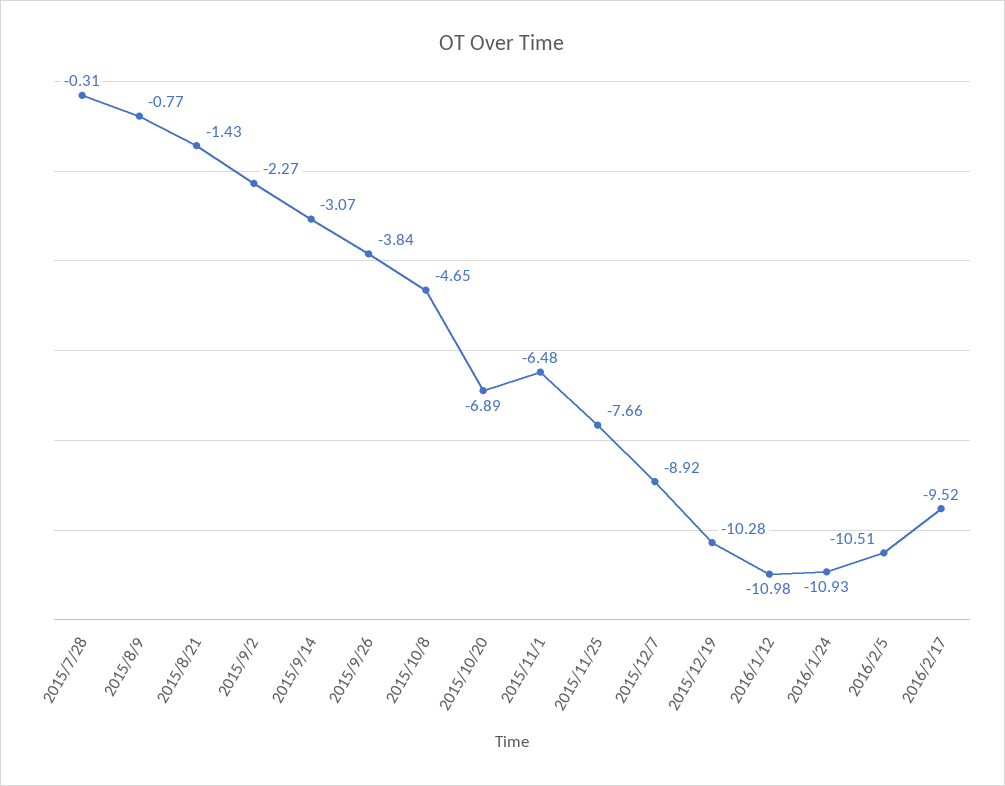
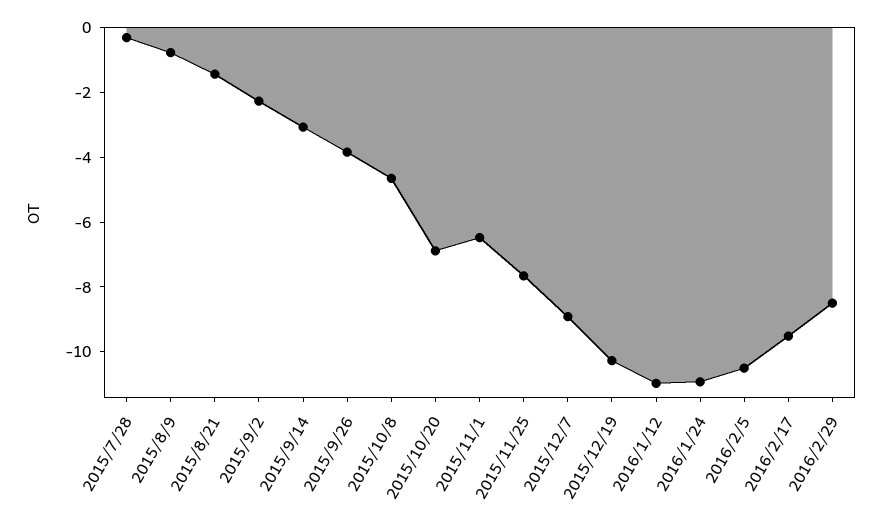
2016/2/29: none -> -8.5

